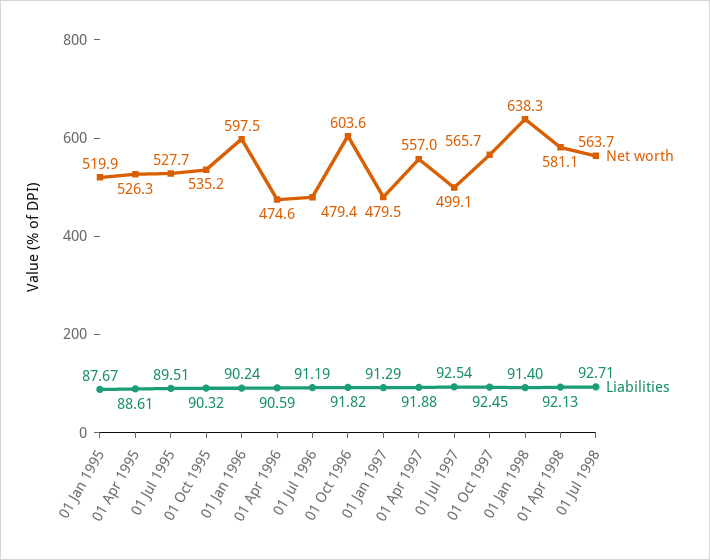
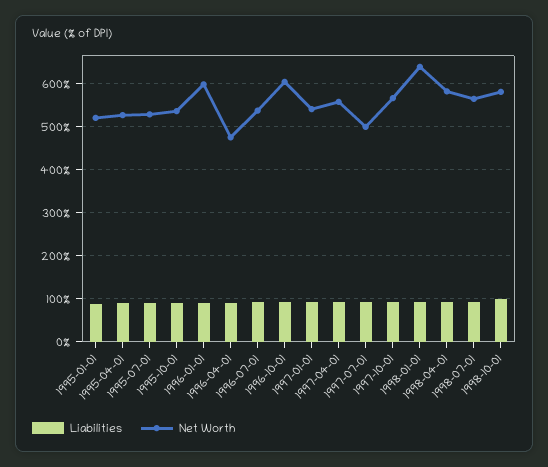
Net worth, 01 Jul 1996: 479.4 -> 540
Net worth, 01 Jan 1997: 479.5 -> 540
Liabilities, 1998-10-01: none -> 100
Net worth, 1998-10-01: none -> 580

